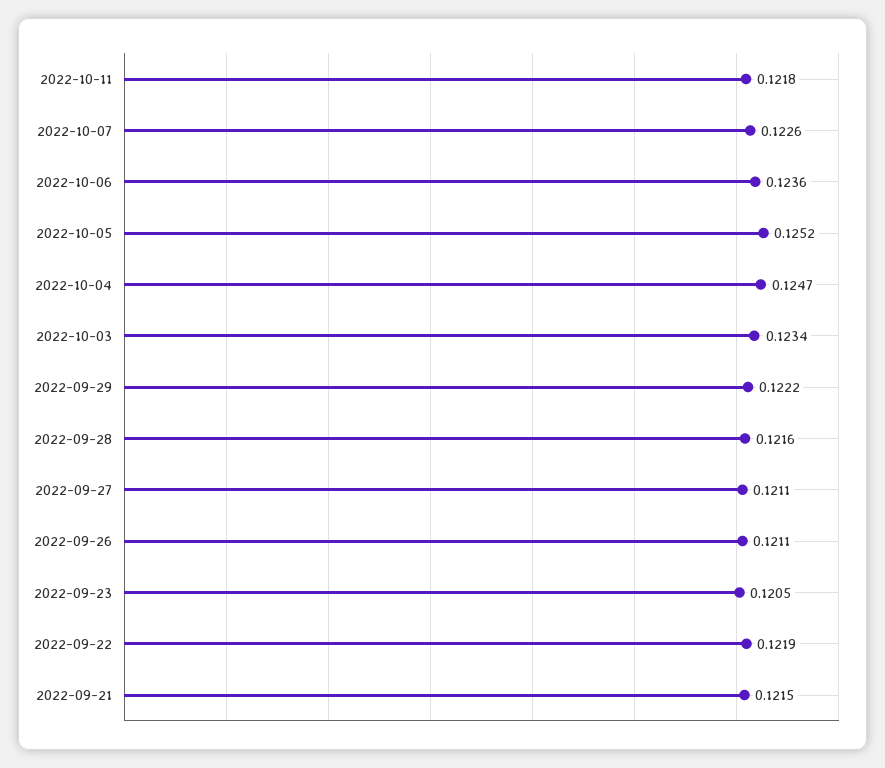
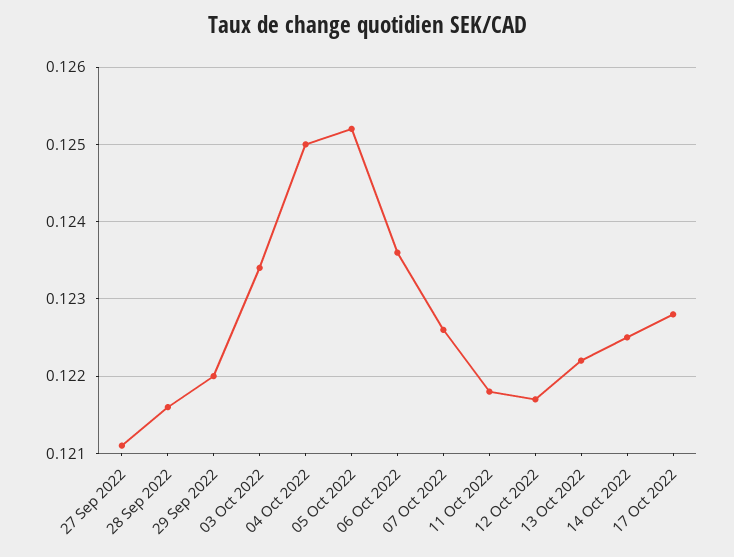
2022-10-04: 0.1247 -> 0.125
2022-09-29: 0.1222 -> 0.122
2022-09-26: 0.1211 -> none
2022-09-23: 0.1205 -> none
2022-09-22: 0.1219 -> none
2022-09-21: 0.1215 -> none
12 Oct 2022: none -> 0.1217
13 Oct 2022: none -> 0.1222
14 Oct 2022: none -> 0.1225
17 Oct 2022: none -> 0.1228

